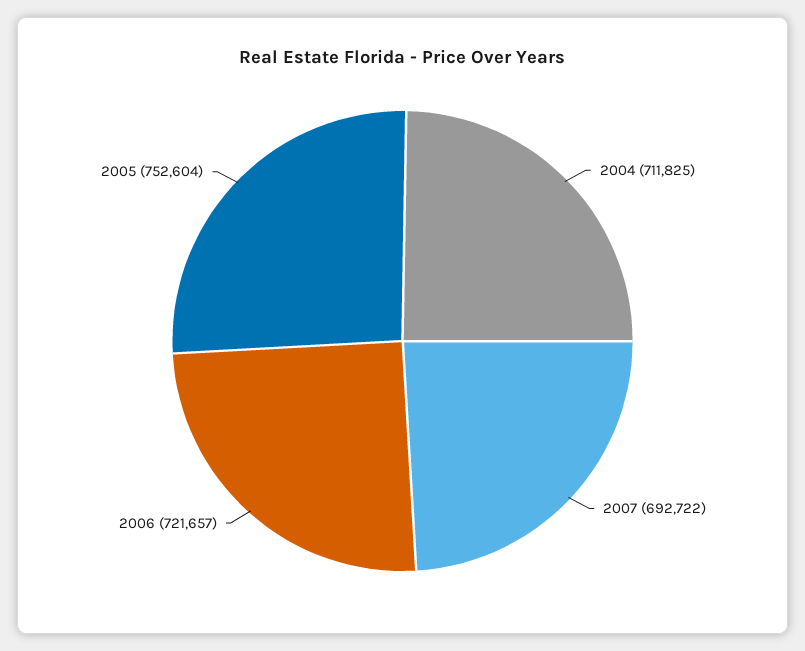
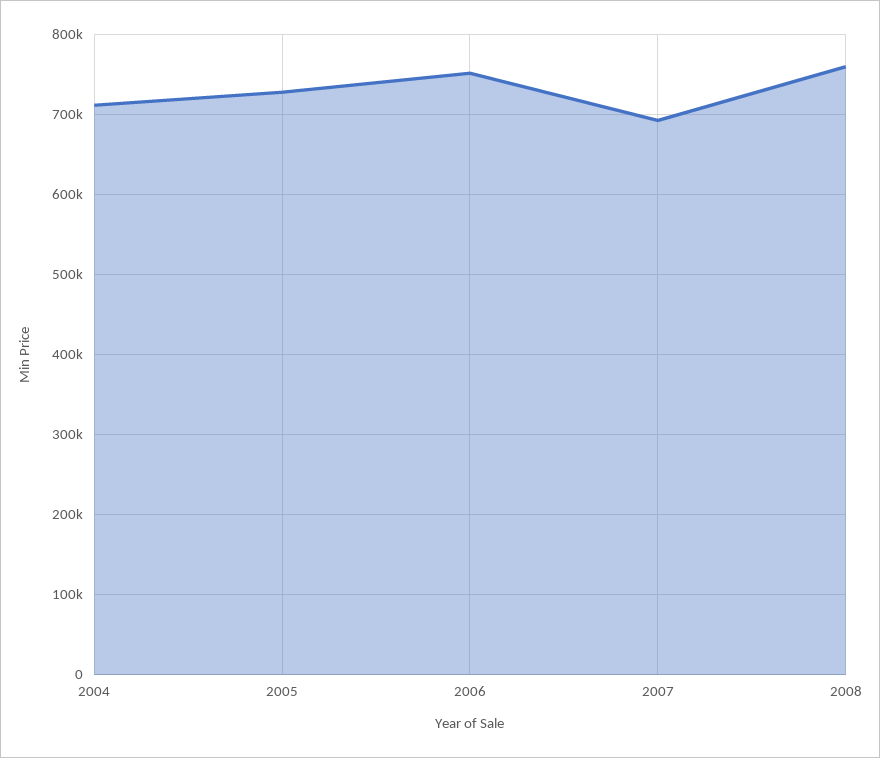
2006: 721657 -> 750000
2005: 752604 -> 730000
2008: none -> 760000

